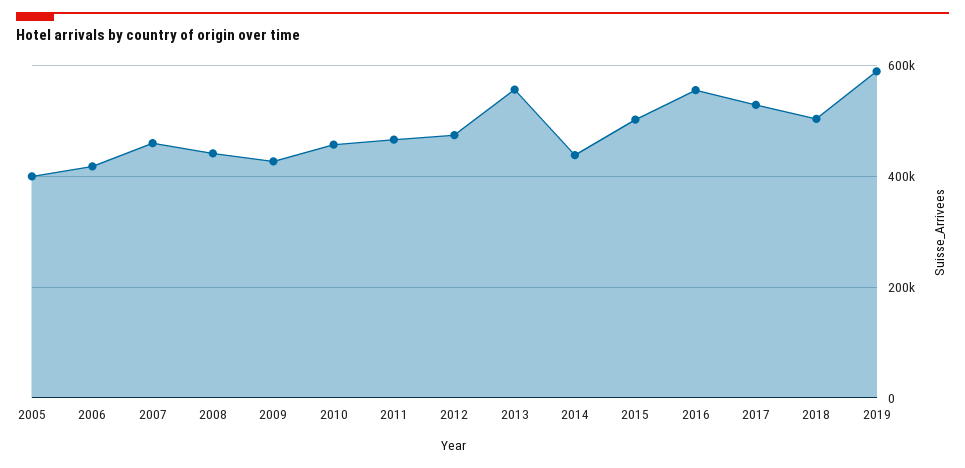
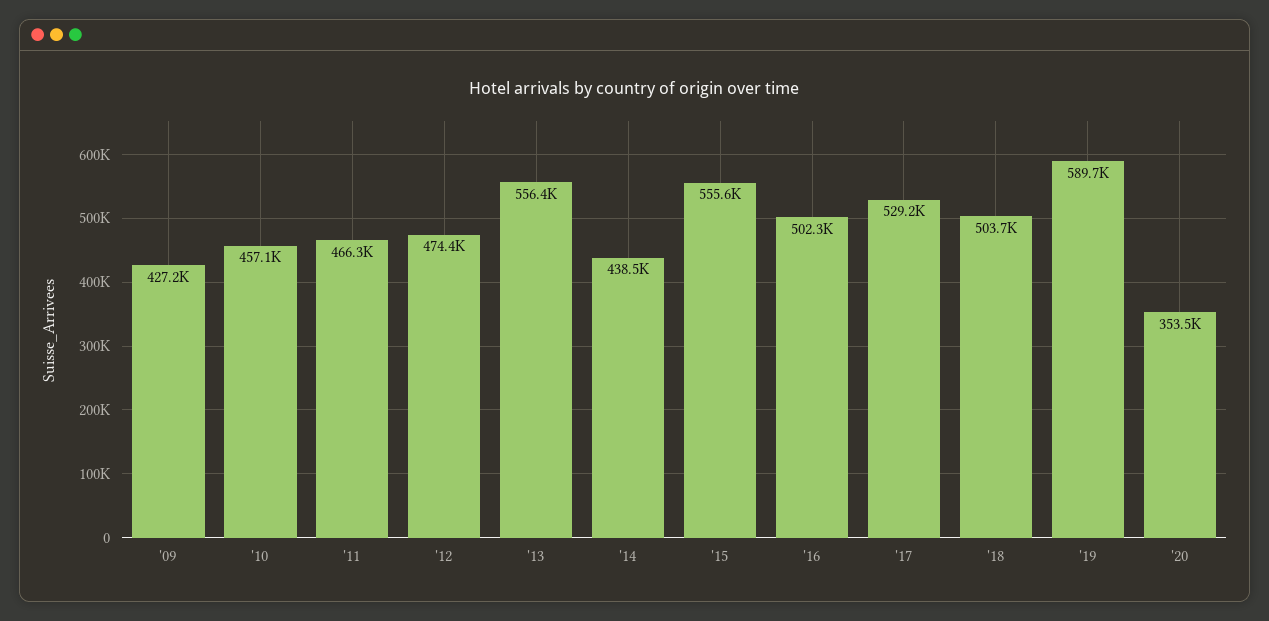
2005: 400000 -> none
2006: 420000 -> none
2007: 460000 -> none
2008: 440000 -> none
2015: 500000 -> 555600
2016: 560000 -> 502300
'20: none -> 353500

